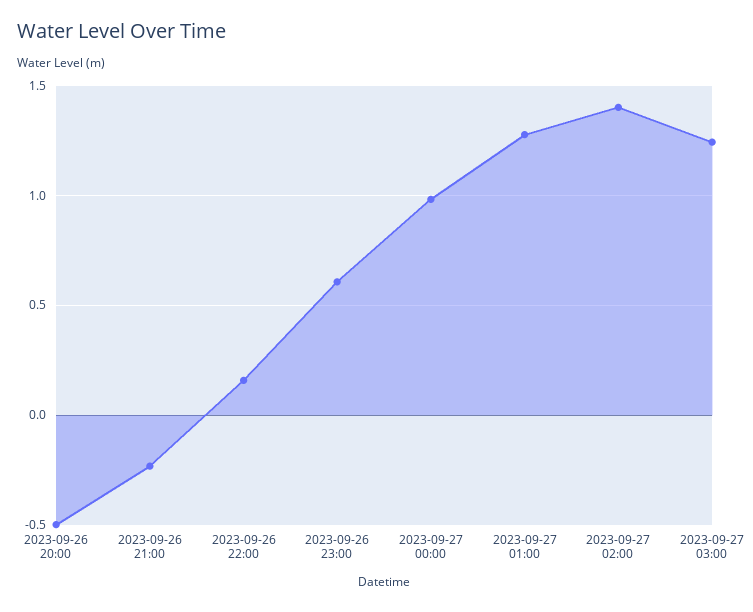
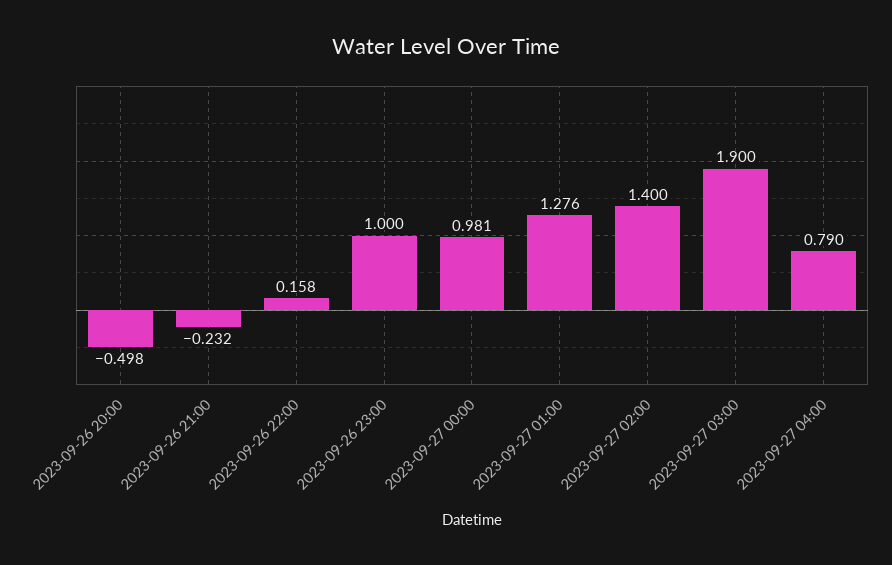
2023-09-26 23:00: 0.6 -> 1
2023-09-27 03:00: 1.25 -> 1.9
2023-09-27 04:00: none -> 0.79

